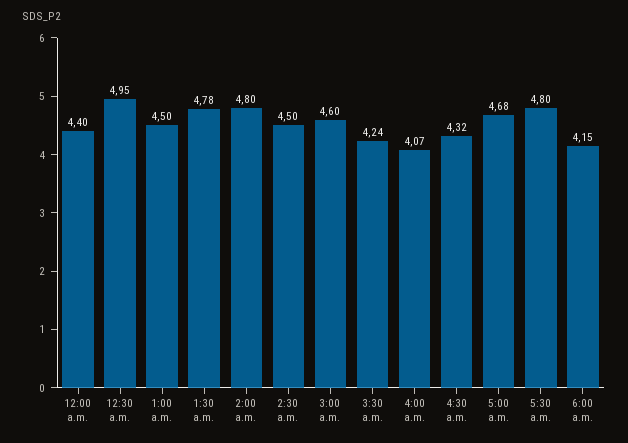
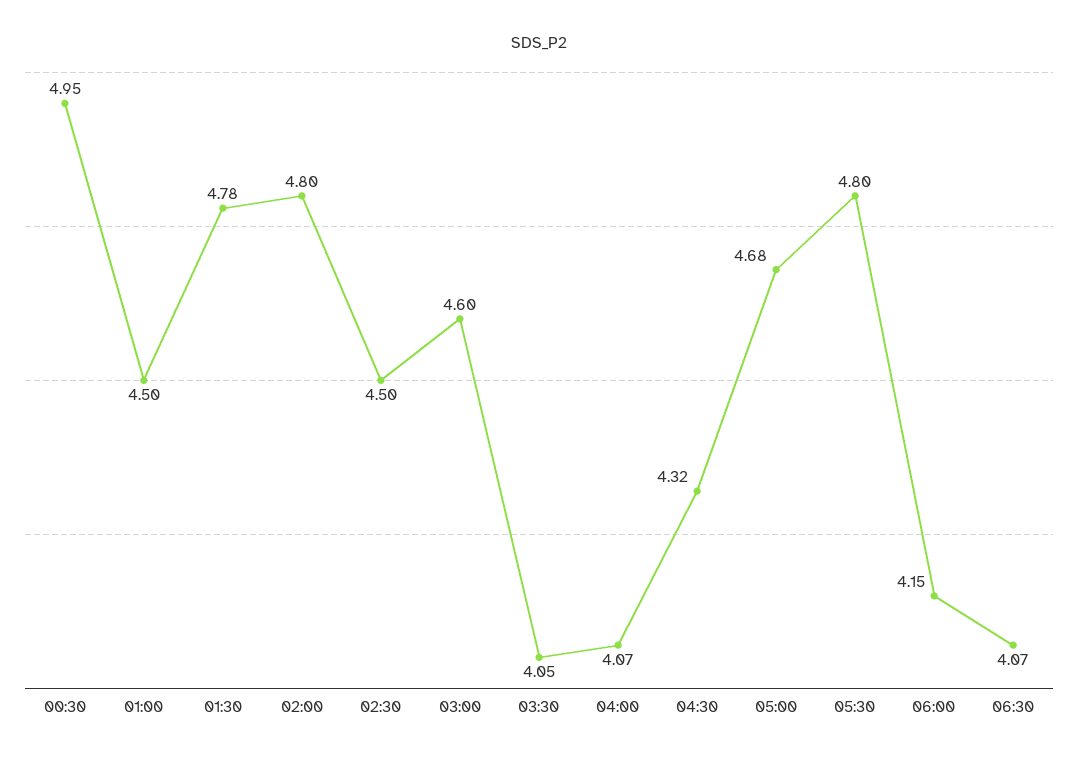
12:00 a.m.: 4.4 -> none
3:30 a.m.: 4.24 -> 4.05
06:30: none -> 4.07

